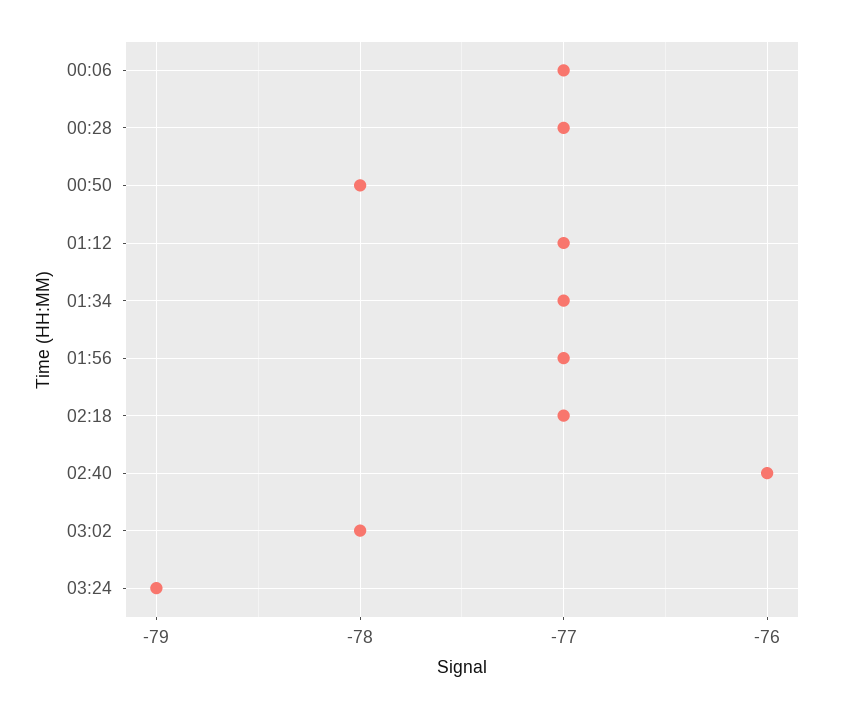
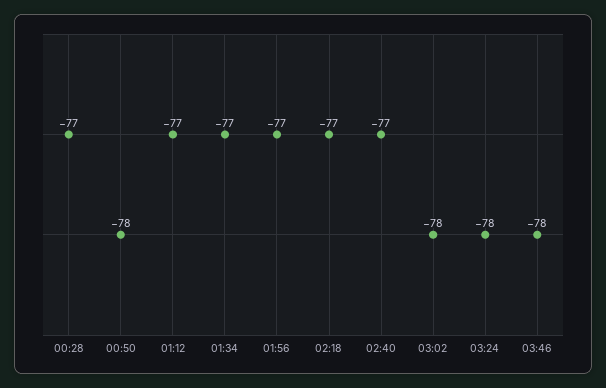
00:06: -77 -> none
02:40: -76 -> -77
03:24: -79 -> -78
03:46: none -> -78

